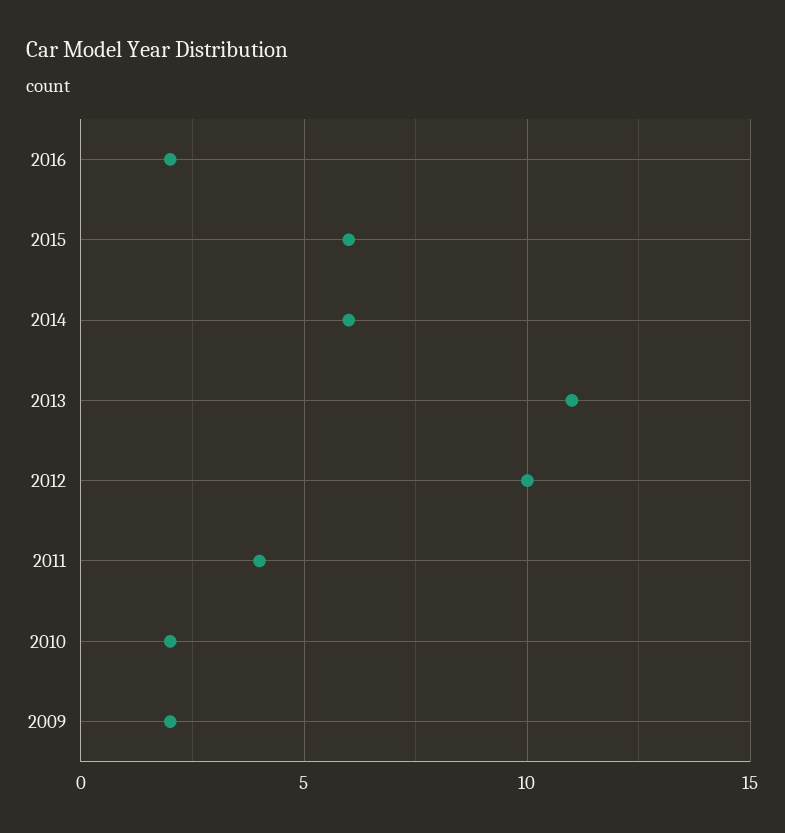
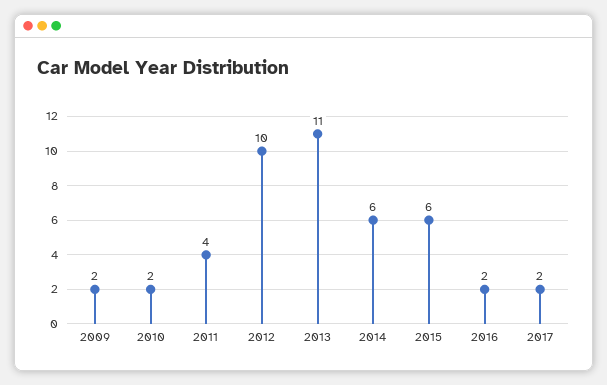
2017: none -> 2

